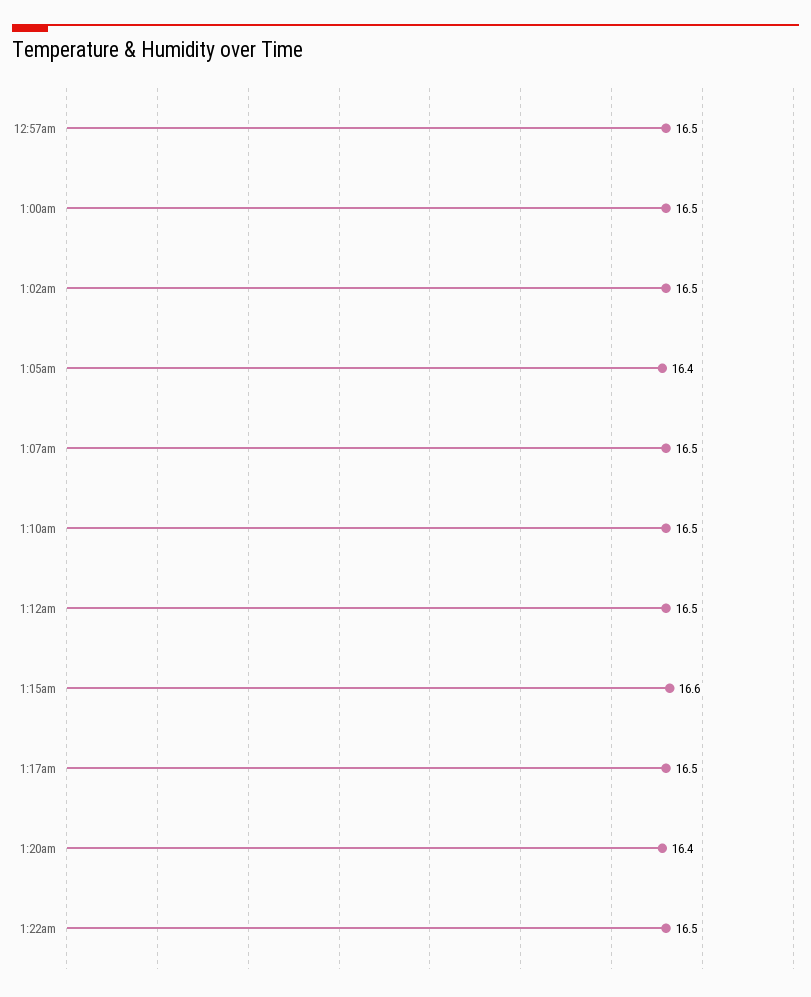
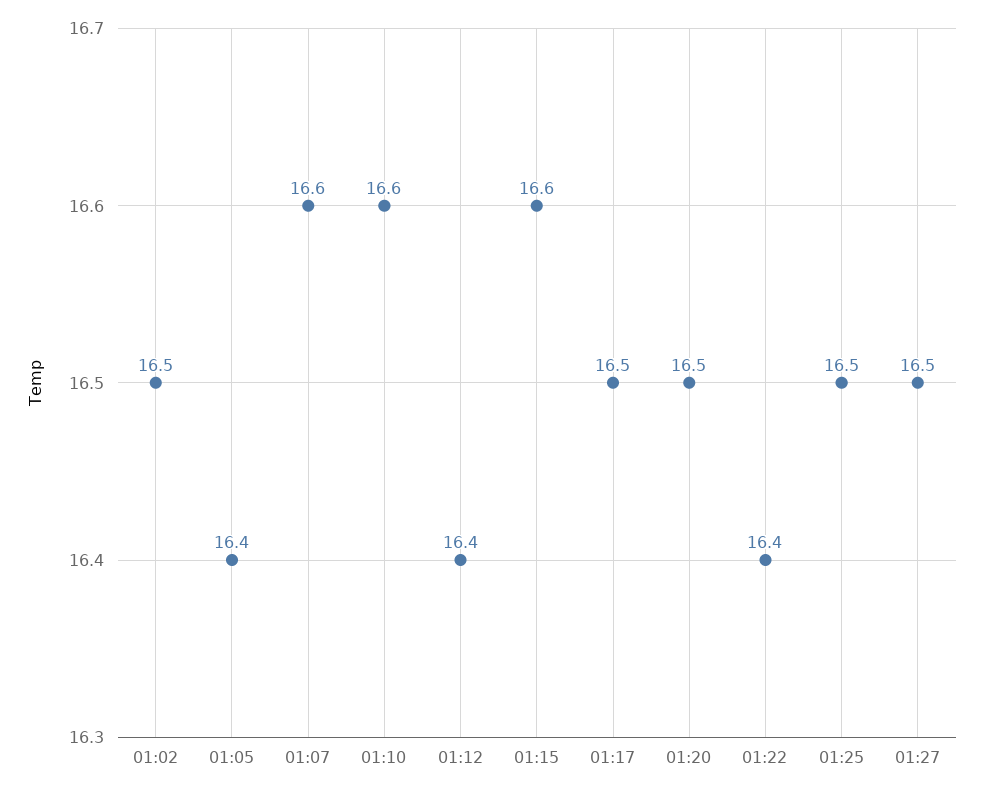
12:57am: 16.5 -> none
1:00am: 16.5 -> none
1:07am: 16.5 -> 16.6
1:10am: 16.5 -> 16.6
1:12am: 16.5 -> 16.4
1:20am: 16.4 -> 16.5
1:22am: 16.5 -> 16.4
01:25: none -> 16.5
01:27: none -> 16.5

